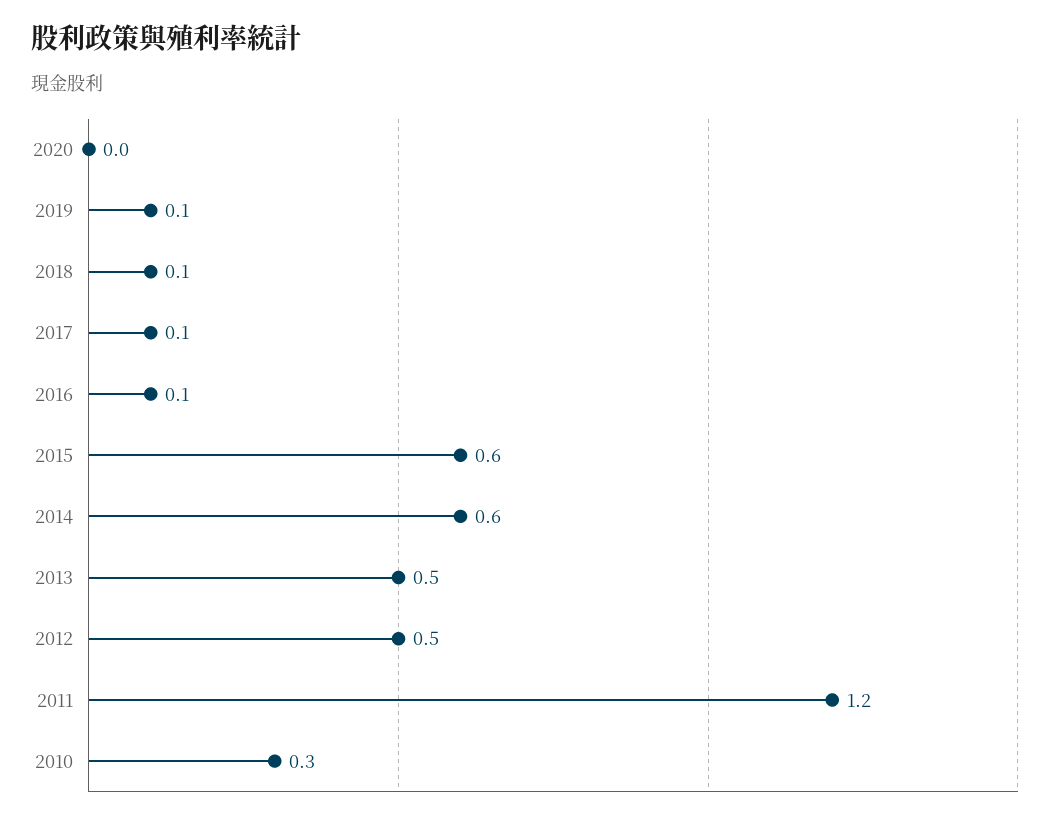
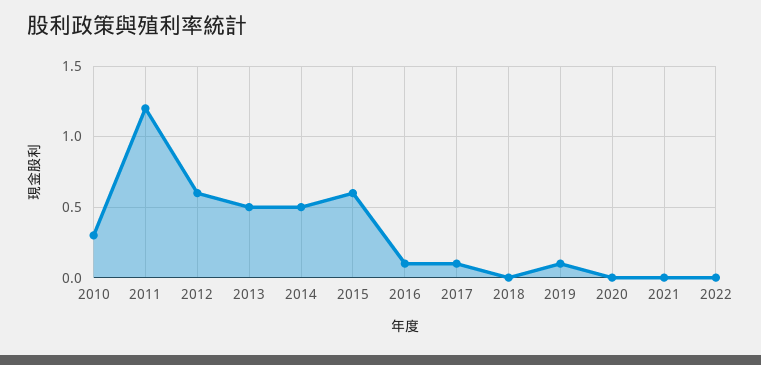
2018: 0.1 -> 0
2014: 0.6 -> 0.5
2012: 0.5 -> 0.6
2021: none -> 0
2022: none -> 0

